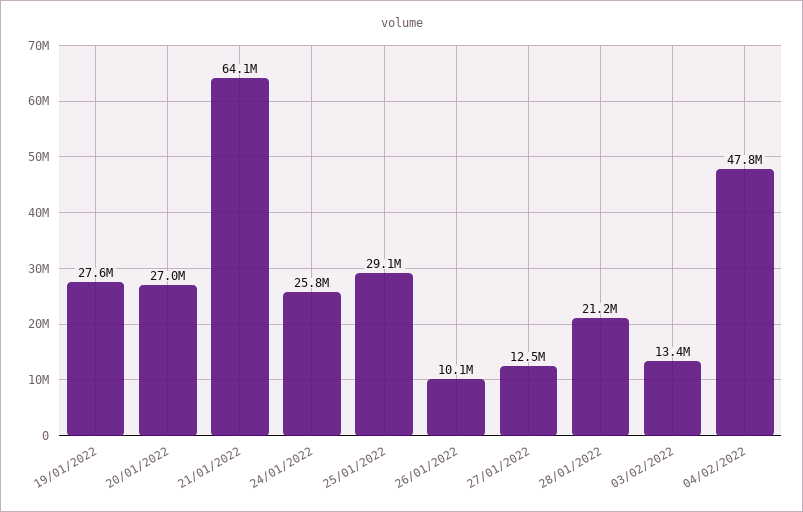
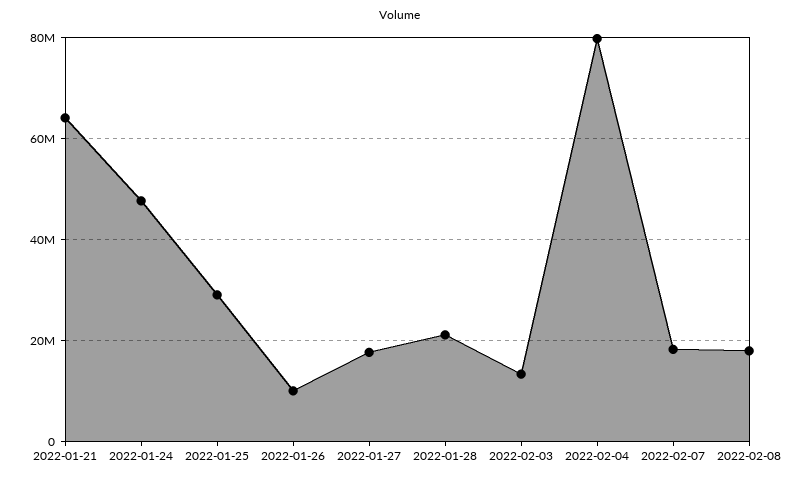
19/01/2022: 27600000 -> none
20/01/2022: 27000000 -> none
24/01/2022: 25800000 -> 48000000
27/01/2022: 12500000 -> 18000000
04/02/2022: 47800000 -> 80000000
2022-02-07: none -> 18000000
2022-02-08: none -> 18000000

